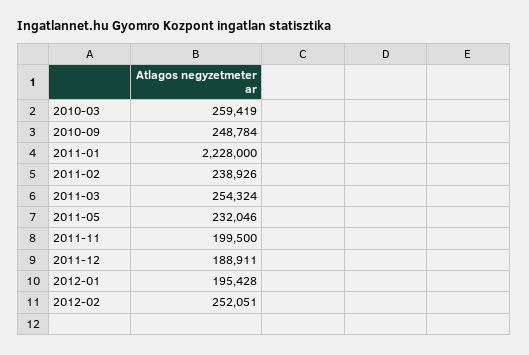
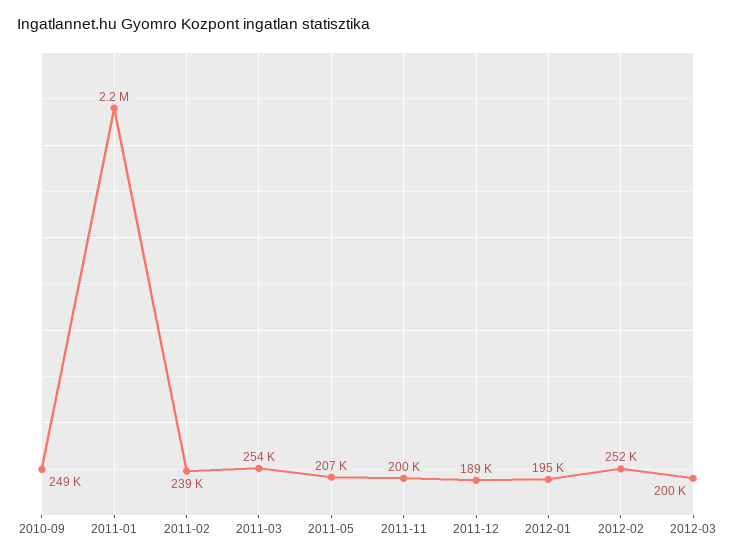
2010-03: 259419 -> none
2011-05: 232046 -> 207000
2012-03: none -> 200000

